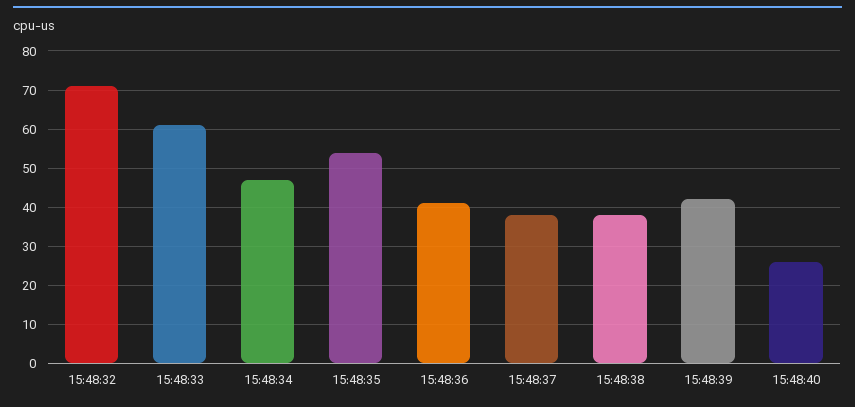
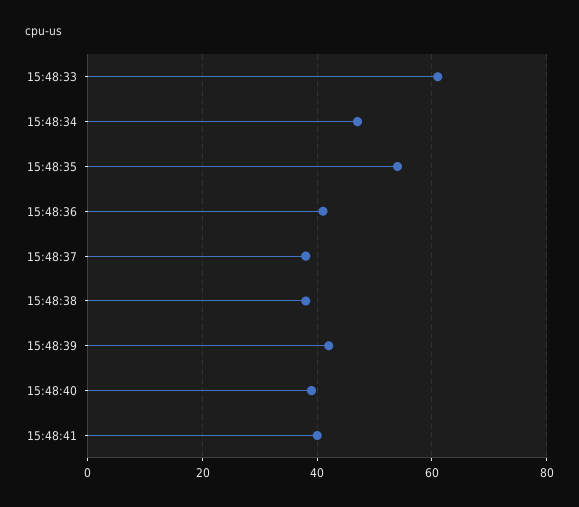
15:48:32: 70 -> none
15:48:40: 25 -> 40
15:48:41: none -> 40

